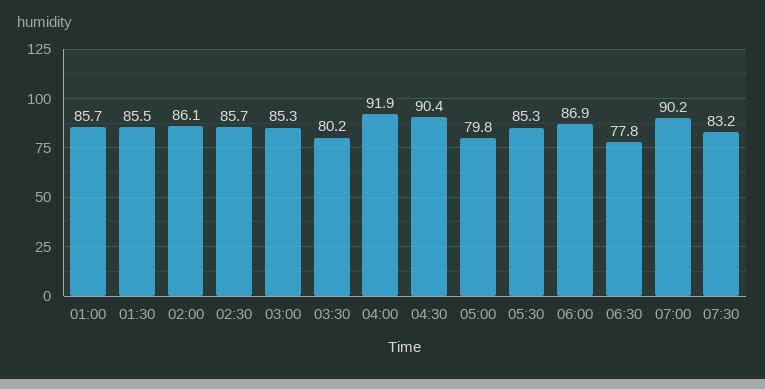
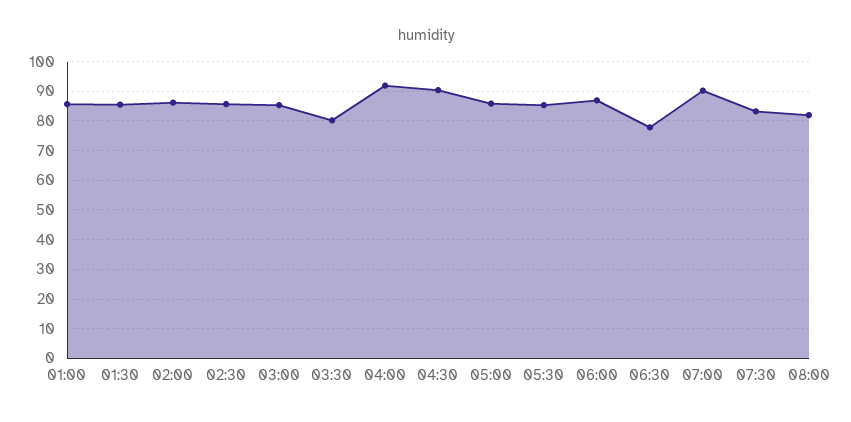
05:00: 79.8 -> 85
08:00: none -> 82.5

